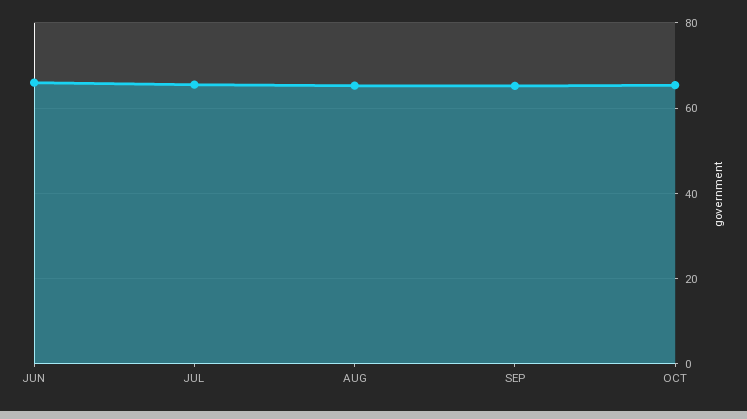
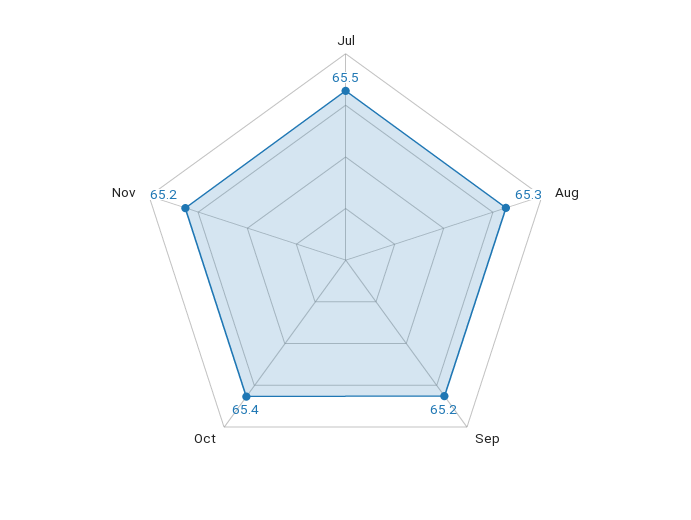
JUN: 66 -> none
Nov: none -> 65.2

